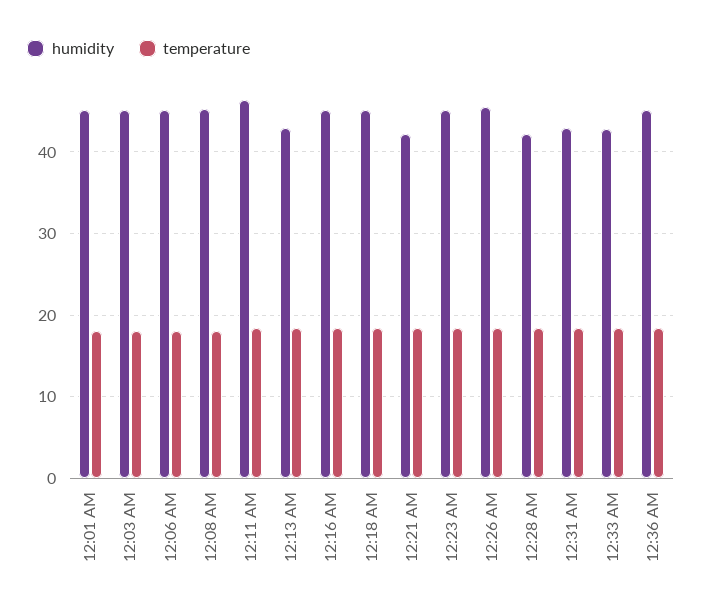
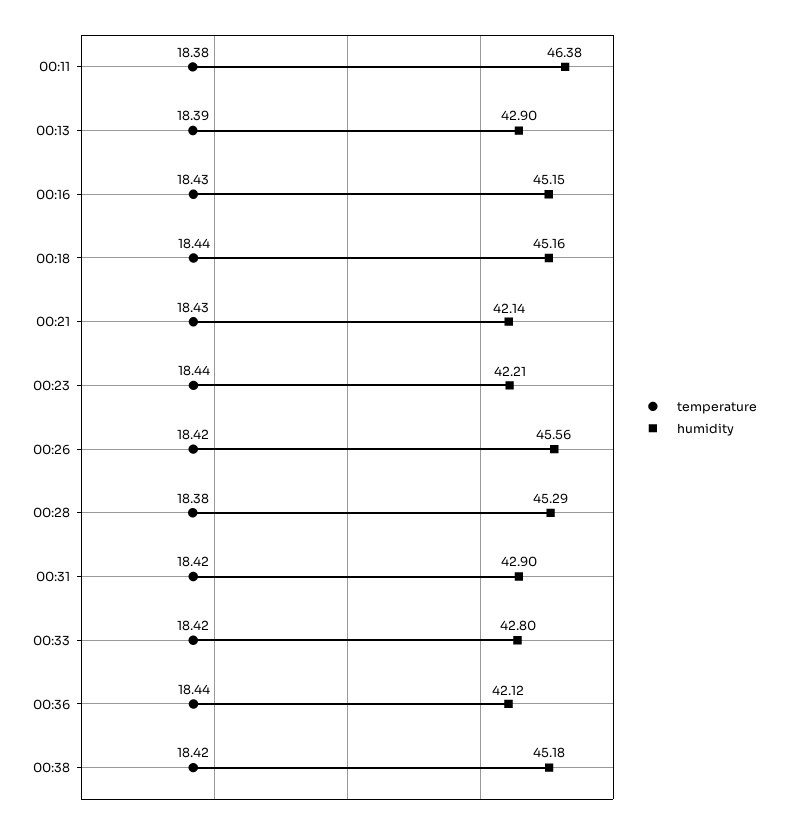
humidity, 12:01 AM: 45 -> none
temperature, 12:01 AM: 18 -> none
humidity, 12:03 AM: 45 -> none
temperature, 12:03 AM: 18 -> none
humidity, 12:06 AM: 45 -> none
temperature, 12:06 AM: 18 -> none
humidity, 12:08 AM: 45 -> none
temperature, 12:08 AM: 18 -> none
humidity, 12:23 AM: 45 -> 42.21
humidity, 12:28 AM: 42 -> 45.29
humidity, 12:36 AM: 45 -> 42.12
temperature, 00:38: none -> 18.42
humidity, 00:38: none -> 45.18

